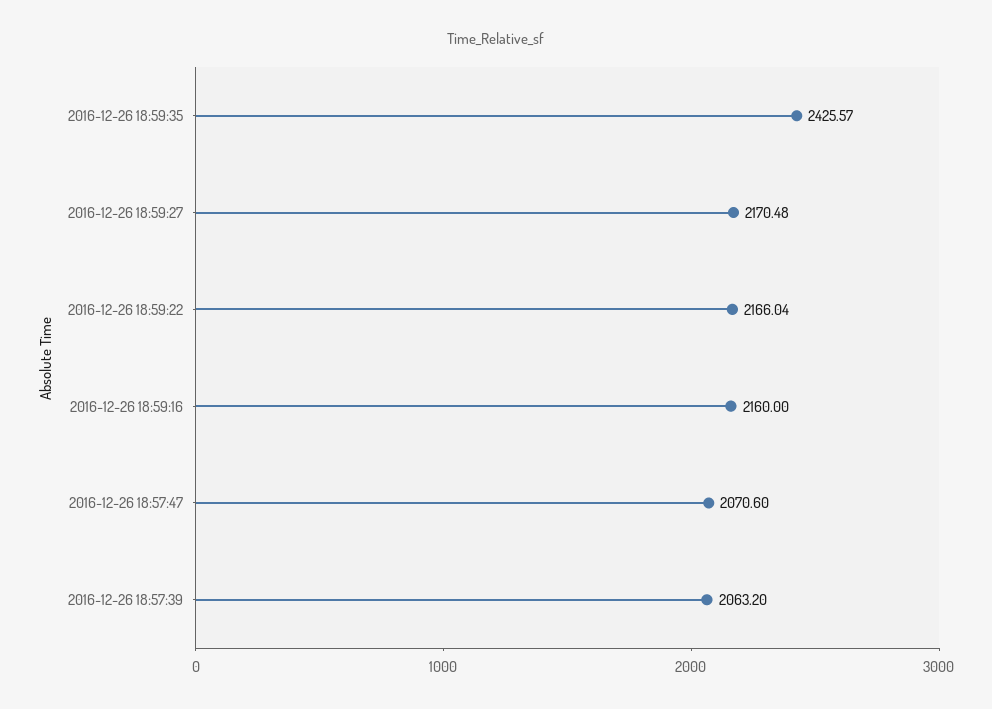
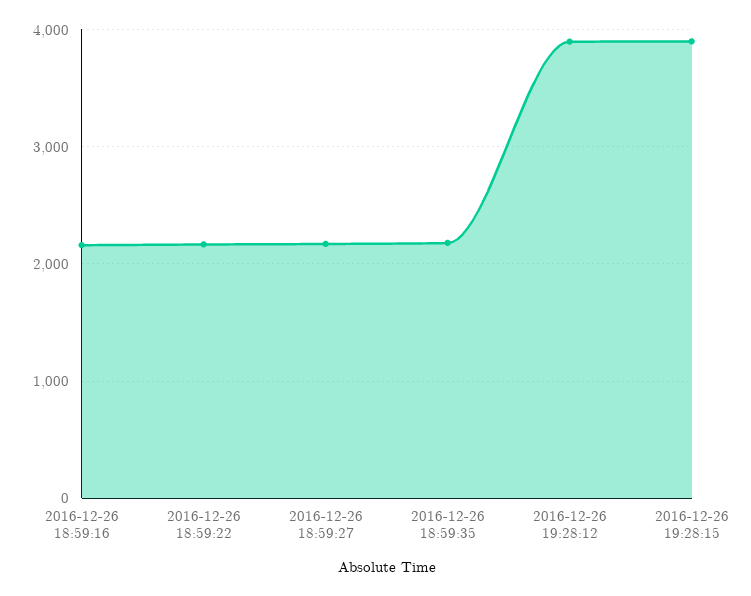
2016-12-26 18:59:35: 2425.57 -> 2200
2016-12-26 18:57:47: 2070.6 -> none
2016-12-26 18:57:39: 2063.2 -> none
2016-12-26 19:28:12: none -> 3900
2016-12-26 19:28:15: none -> 3900

